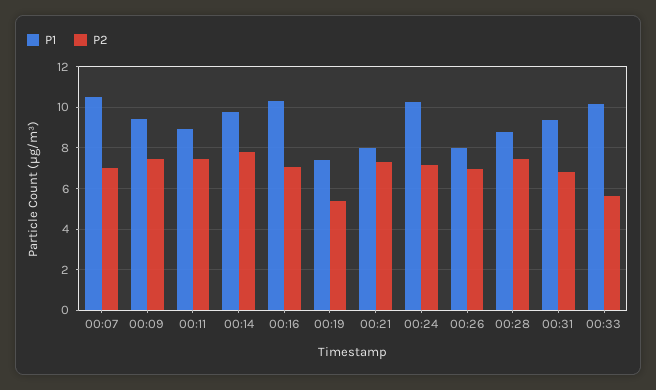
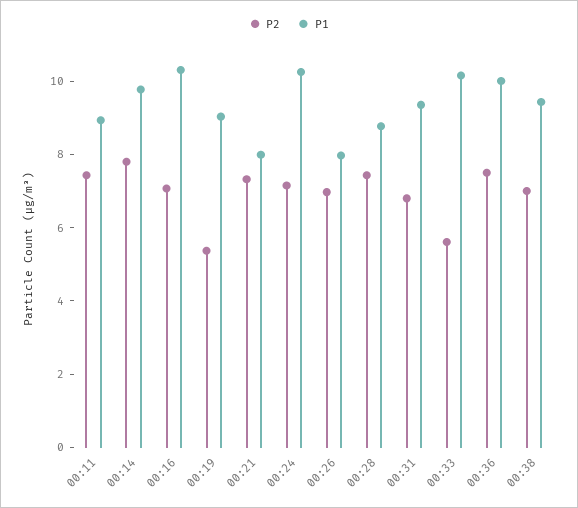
P1, 00:07: 10.5 -> none
P2, 00:07: 7 -> none
P1, 00:09: 9.5 -> none
P2, 00:09: 7.5 -> none
P1, 00:19: 7.5 -> 9
P2, 00:36: none -> 7.5
P1, 00:36: none -> 10
P2, 00:38: none -> 7
P1, 00:38: none -> 9.5

